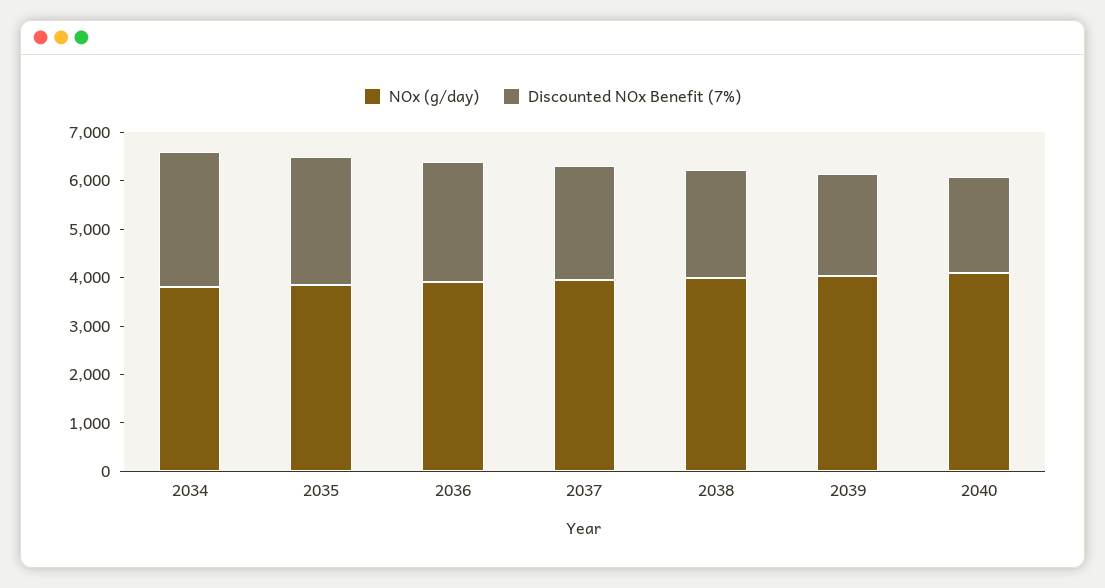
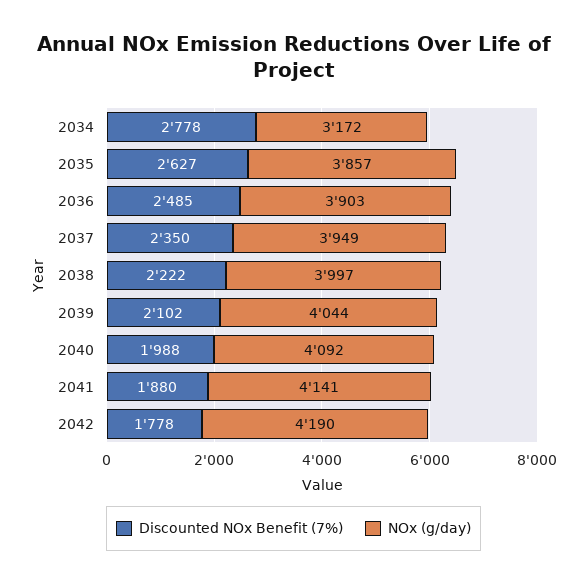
NOx (g/day), 2034: 3800 -> 3172
Discounted NOx Benefit (7%), 2041: none -> 1880
NOx (g/day), 2041: none -> 4141
Discounted NOx Benefit (7%), 2042: none -> 1778
NOx (g/day), 2042: none -> 4190

